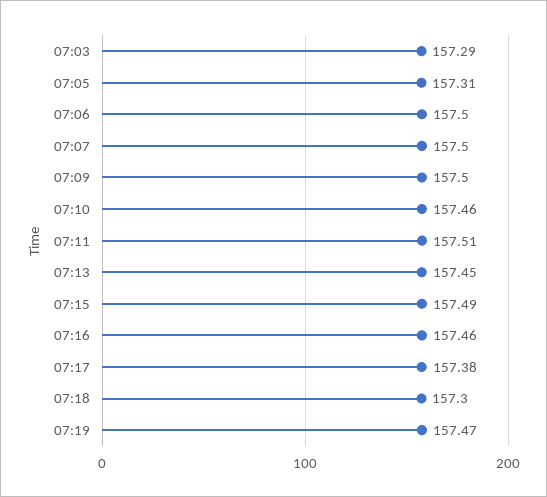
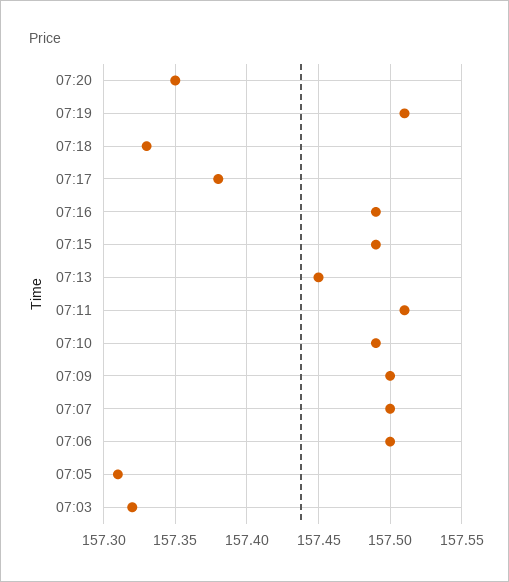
07:03: 157.29 -> 157.32
07:10: 157.46 -> 157.49
07:16: 157.46 -> 157.49
07:18: 157.3 -> 157.33
07:19: 157.47 -> 157.51
07:20: none -> 157.35

